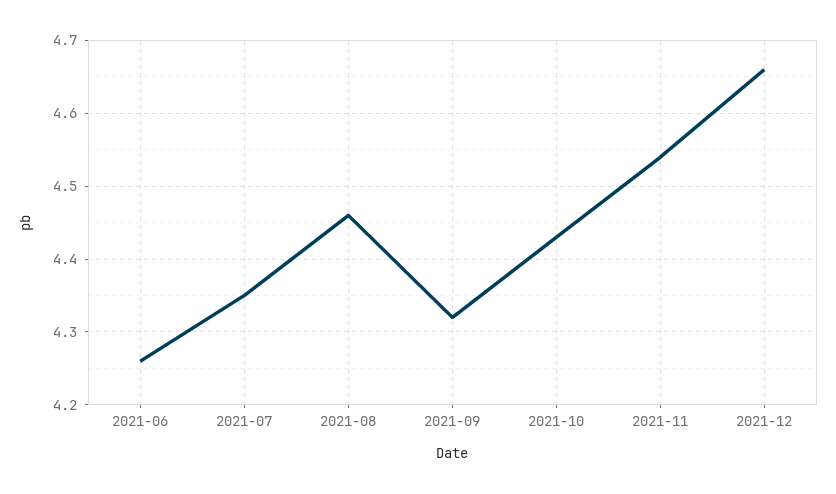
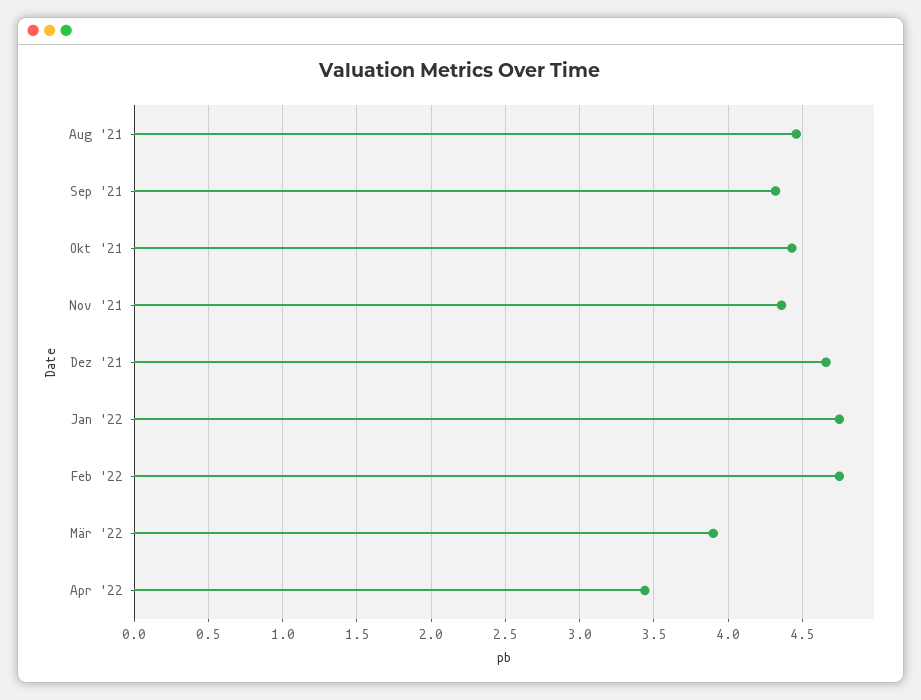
2021-06: 4.26 -> none
2021-07: 4.35 -> none
2021-11: 4.54 -> 4.35
Jan '22: none -> 4.75
Feb '22: none -> 4.75
Mär '22: none -> 3.9
Apr '22: none -> 3.45

